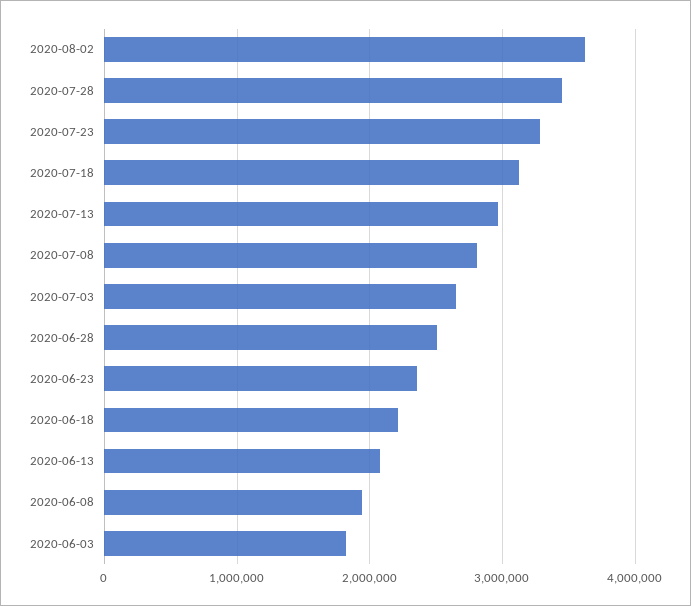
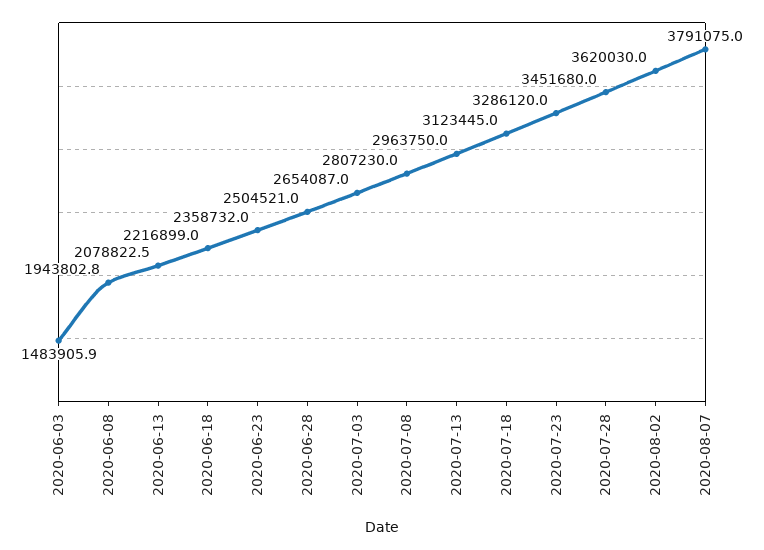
2020-06-03: 1800000 -> 1483905.9
2020-08-07: none -> 3791075

